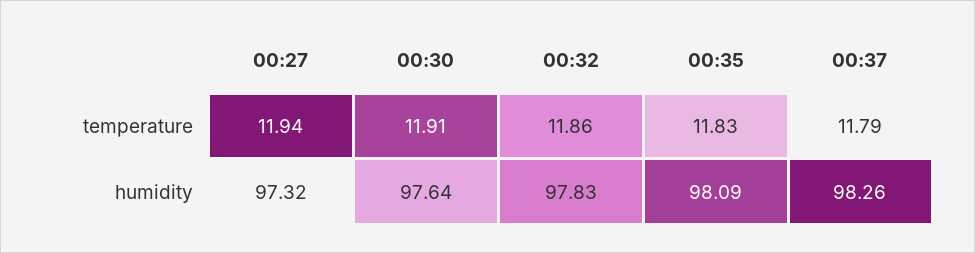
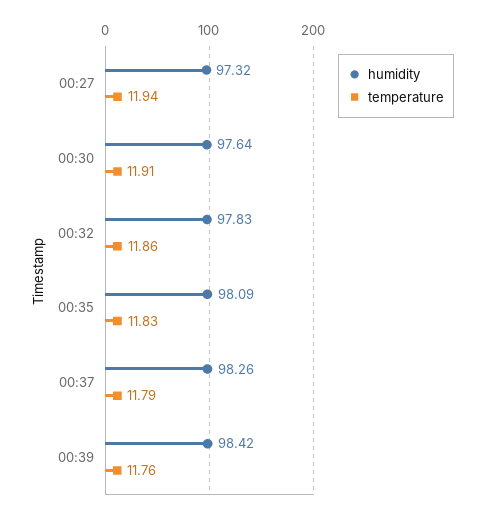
humidity, 00:39: none -> 98.42
temperature, 00:39: none -> 11.76

